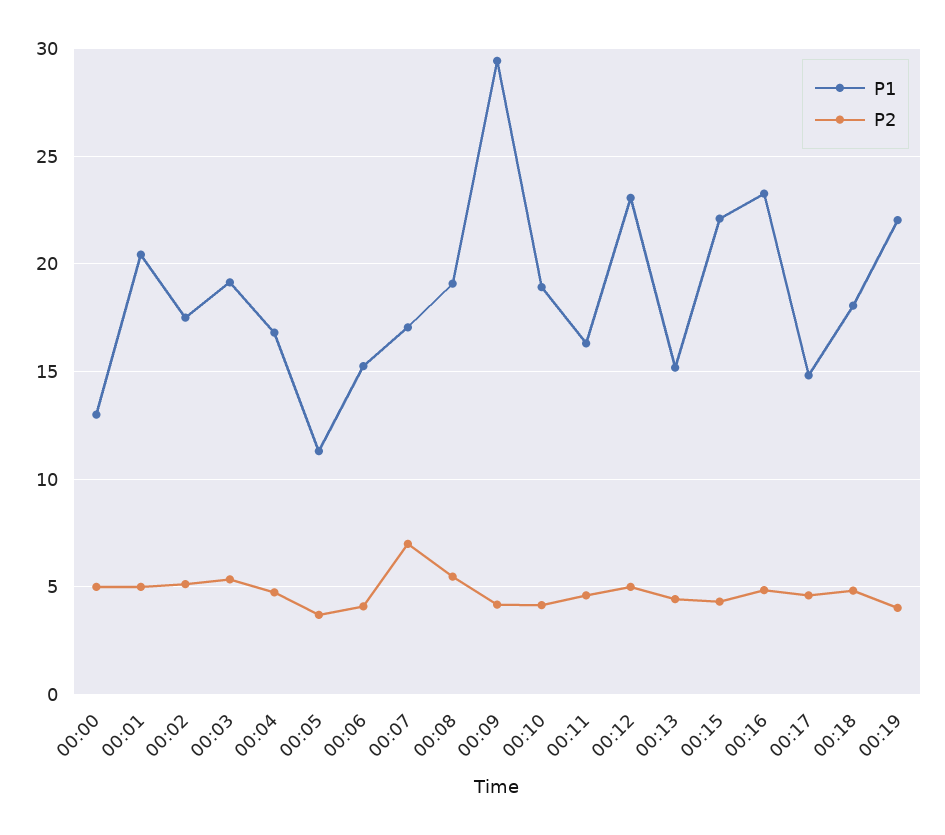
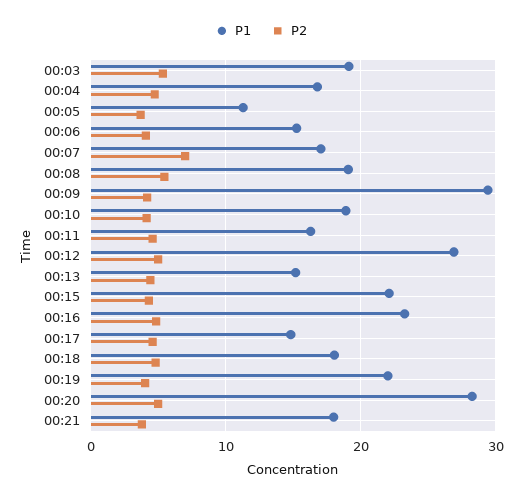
P1, 00:00: 13 -> none
P2, 00:00: 5 -> none
P1, 00:01: 20.5 -> none
P2, 00:01: 5 -> none
P1, 00:02: 17.5 -> none
P2, 00:02: 5 -> none
P1, 00:12: 23 -> 27
P1, 00:20: none -> 28
P2, 00:20: none -> 5
P1, 00:21: none -> 18
P2, 00:21: none -> 4

